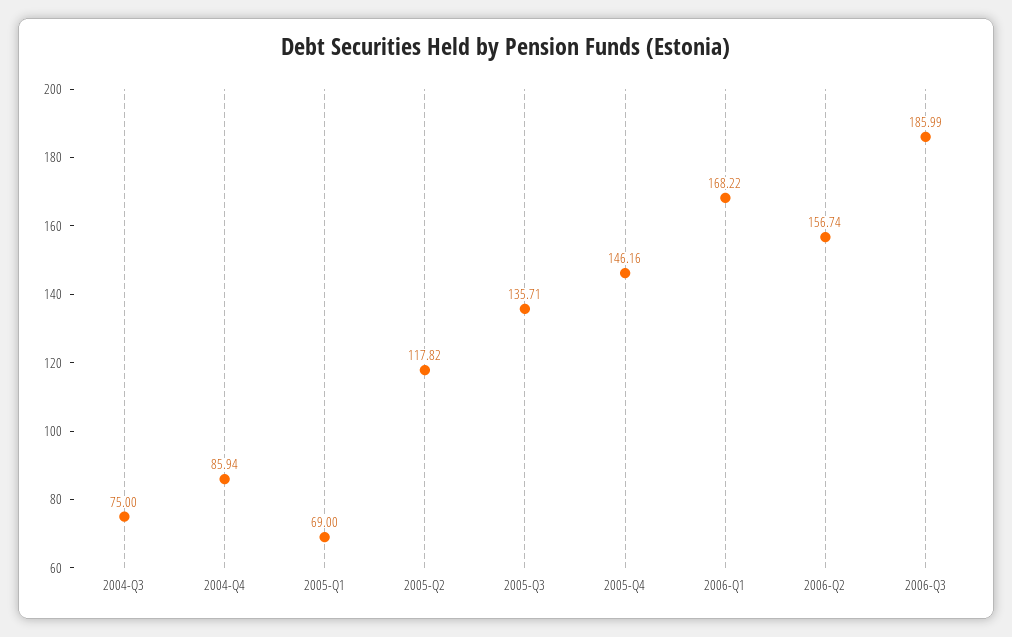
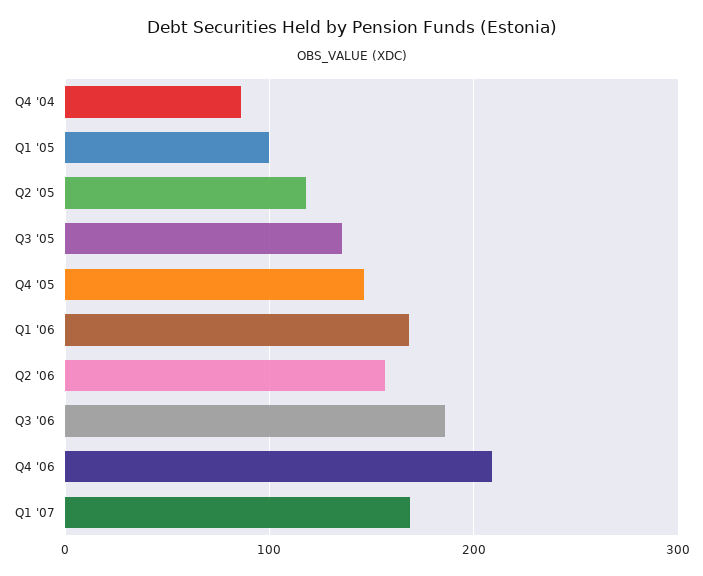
2004-Q3: 75 -> none
2005-Q1: 69 -> 100
Q4 '06: none -> 210
Q1 '07: none -> 170

